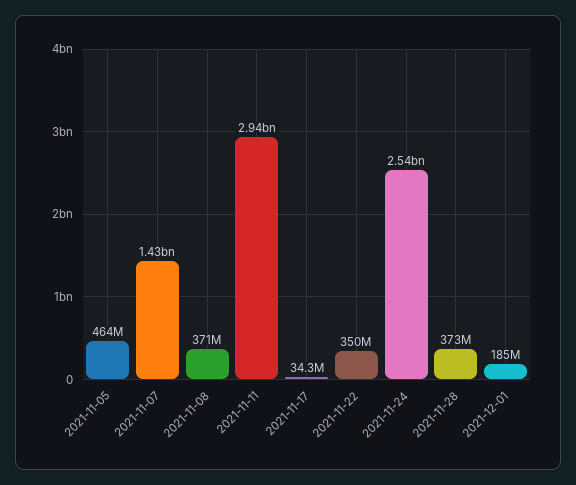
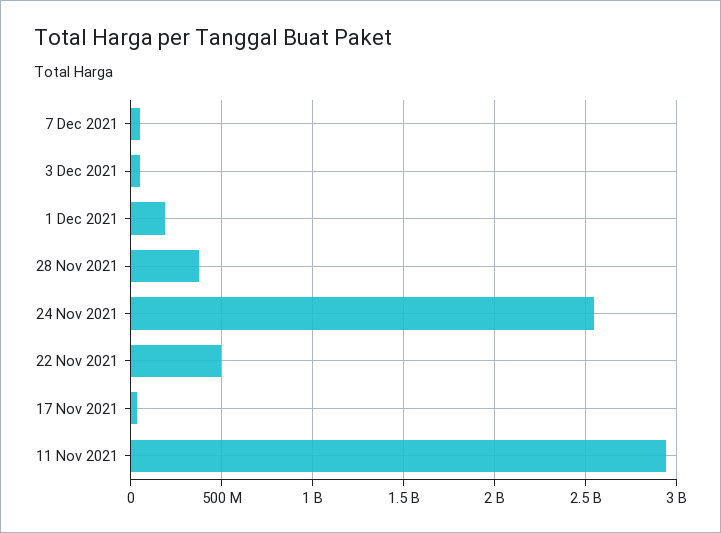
2021-11-05: 464000000 -> none
2021-11-07: 1430000000 -> none
2021-11-08: 371000000 -> none
2021-11-22: 350000000 -> 500000000
7 Dec 2021: none -> 50000000
3 Dec 2021: none -> 50000000

